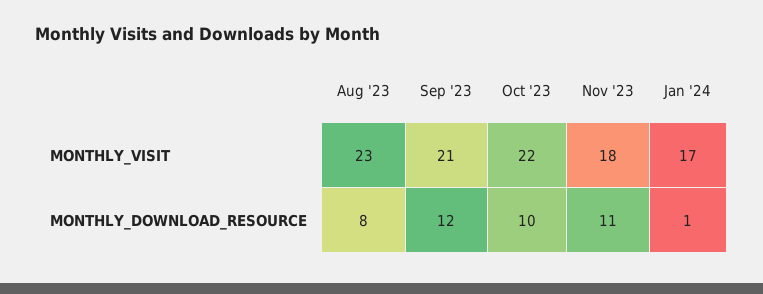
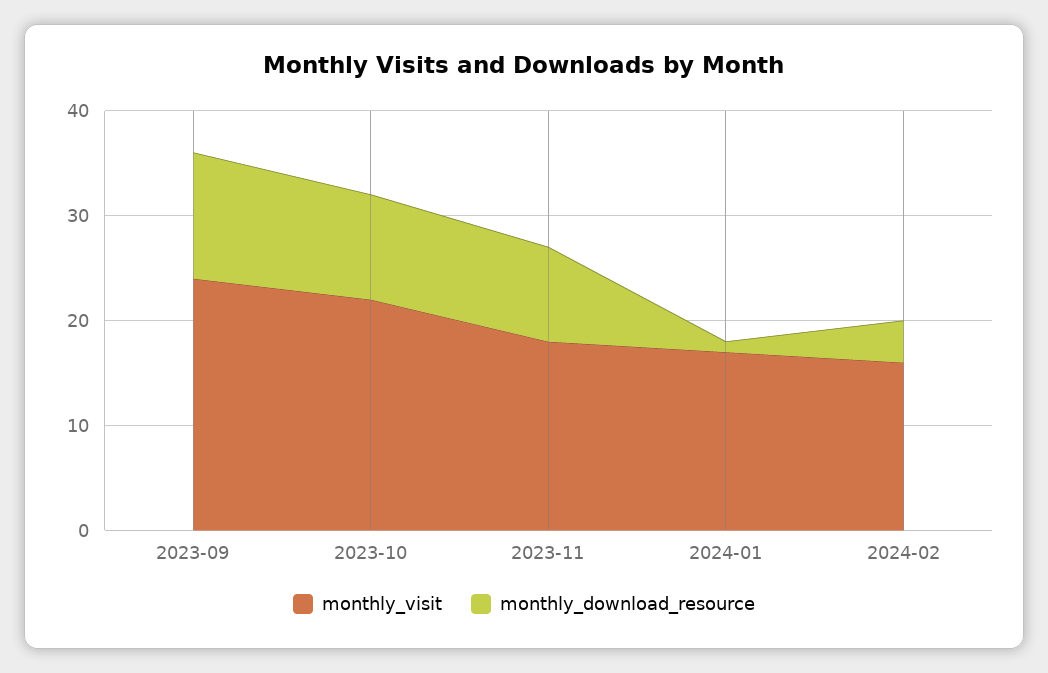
MONTHLY_VISIT, Aug '23: 23 -> none
MONTHLY_VISIT, Sep '23: 21 -> 24
MONTHLY_DOWNLOAD_RESOURCE, Aug '23: 8 -> none
MONTHLY_DOWNLOAD_RESOURCE, Nov '23: 11 -> 9
MONTHLY_VISIT, 2024-02: none -> 16
MONTHLY_DOWNLOAD_RESOURCE, 2024-02: none -> 4

